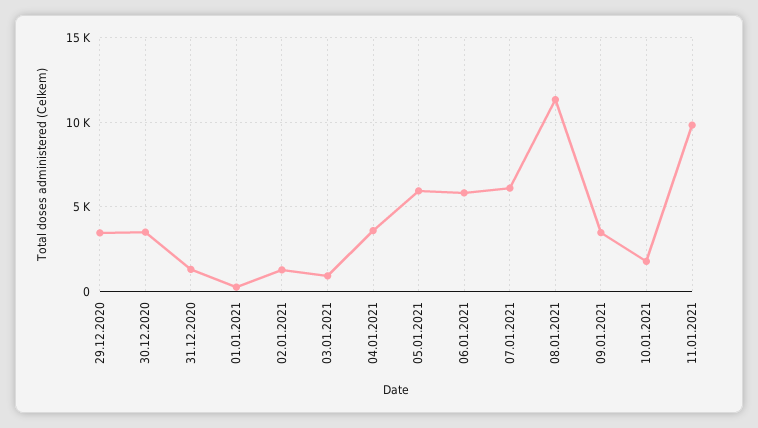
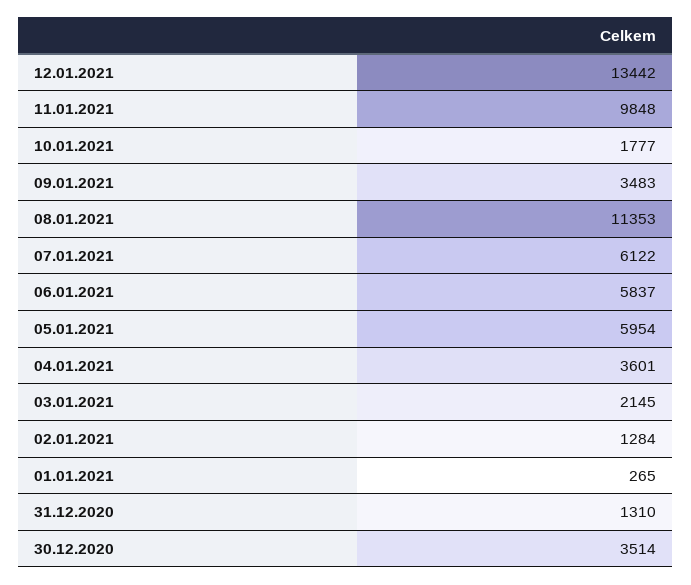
29.12.2020: 3500 -> none
03.01.2021: 1000 -> 2145
12.01.2021: none -> 13442

